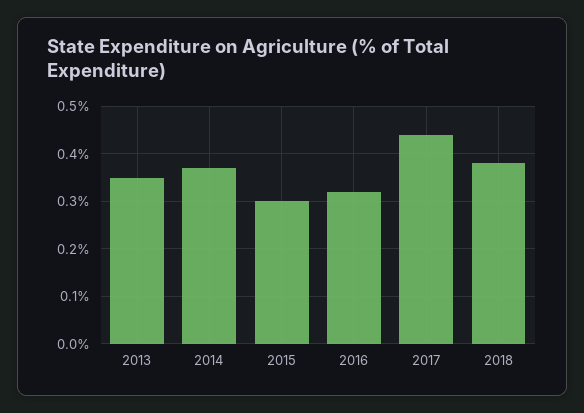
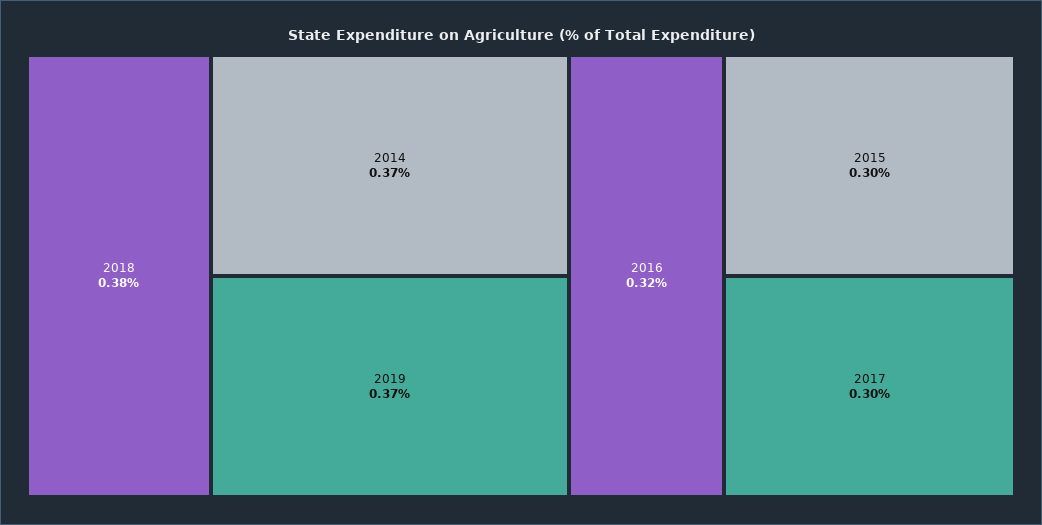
2013: 0.35 -> none
2017: 0.45 -> 0.3
2019: none -> 0.37

